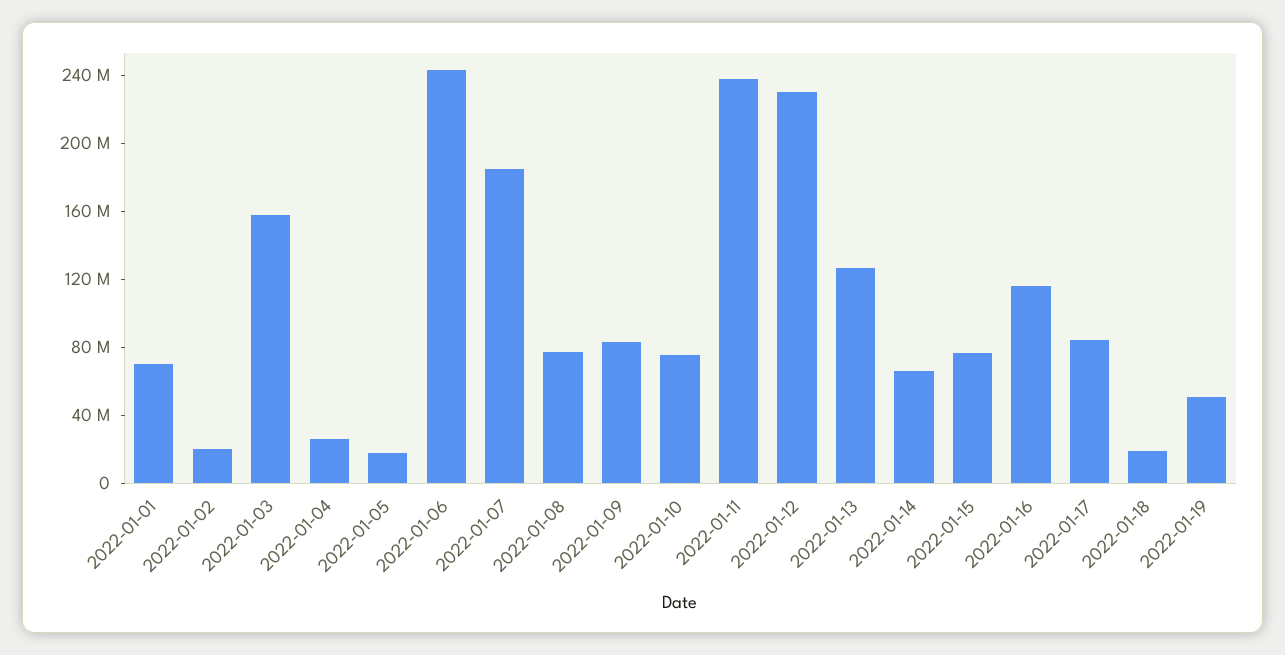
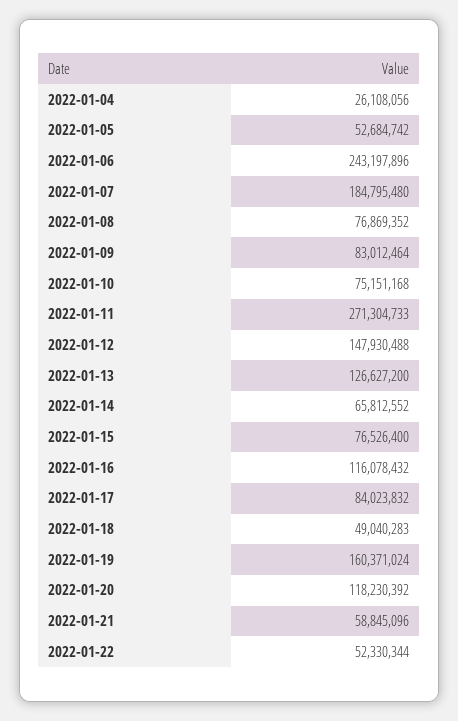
2022-01-01: 70000000 -> none
2022-01-02: 20000000 -> none
2022-01-03: 160000000 -> none
2022-01-05: 20000000 -> 52684742
2022-01-11: 240000000 -> 271304733
2022-01-12: 230000000 -> 147930488
2022-01-18: 20000000 -> 49040283
2022-01-19: 50000000 -> 160371024
2022-01-20: none -> 118230392
2022-01-21: none -> 58845096
2022-01-22: none -> 52330344

